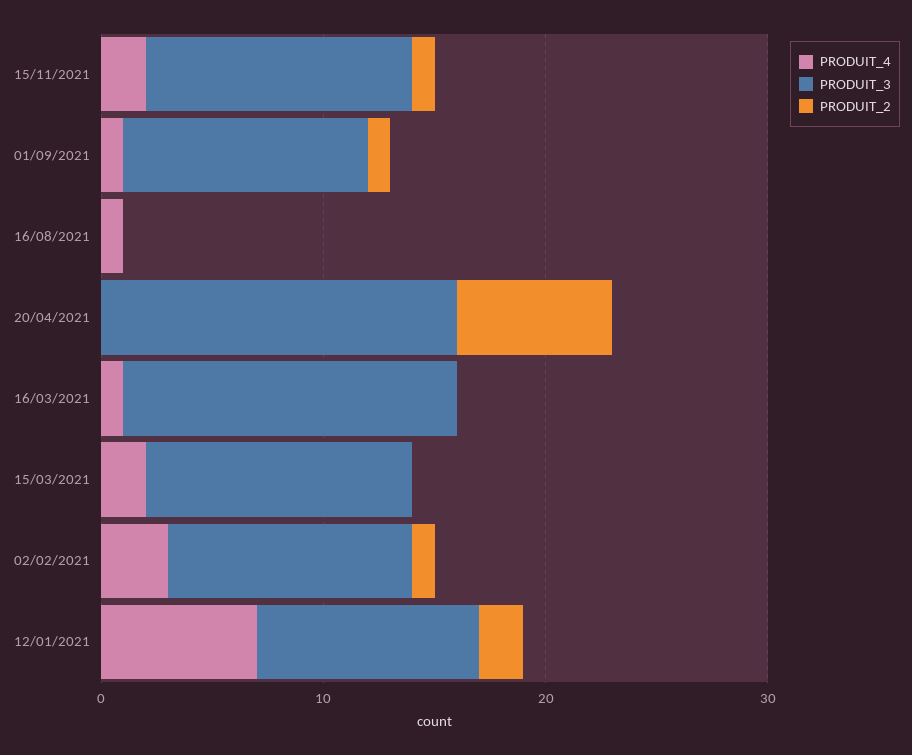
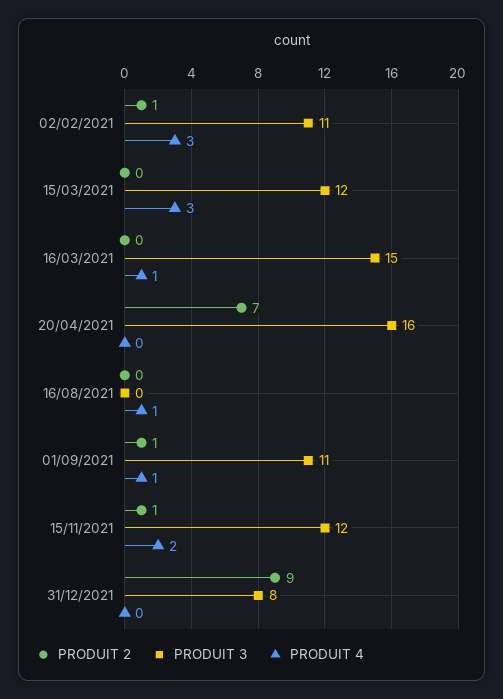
PRODUIT_4, 15/03/2021: 2 -> 3
PRODUIT_4, 12/01/2021: 7 -> none
PRODUIT_3, 12/01/2021: 10 -> none
PRODUIT_2, 12/01/2021: 2 -> none
PRODUIT_2, 31/12/2021: none -> 9
PRODUIT_3, 31/12/2021: none -> 8
PRODUIT_4, 31/12/2021: none -> 0

